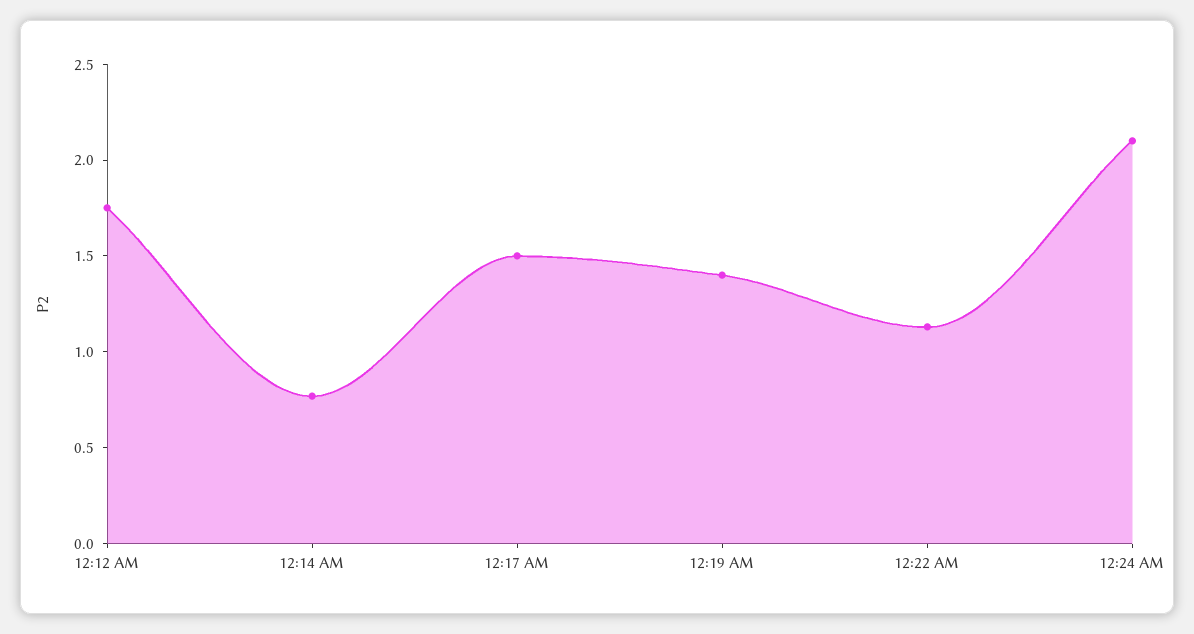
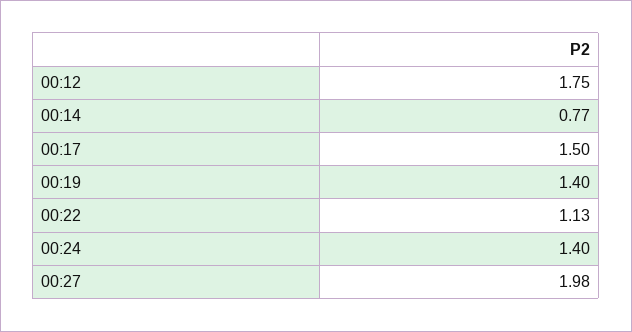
12:24 AM: 2.1 -> 1.4
00:27: none -> 1.98

